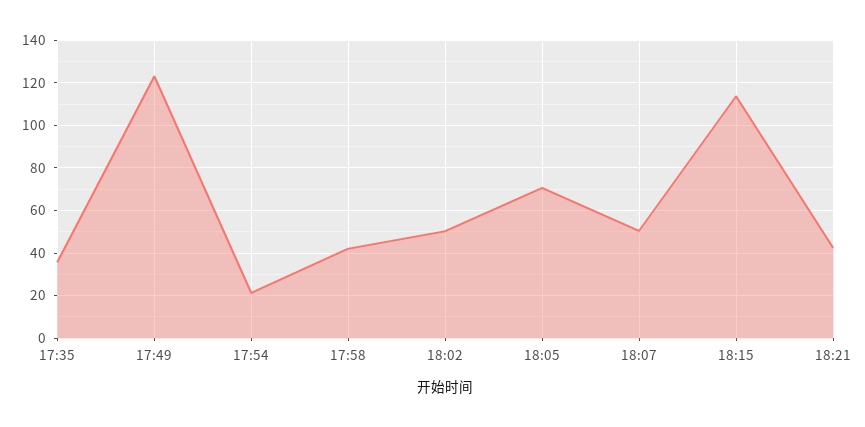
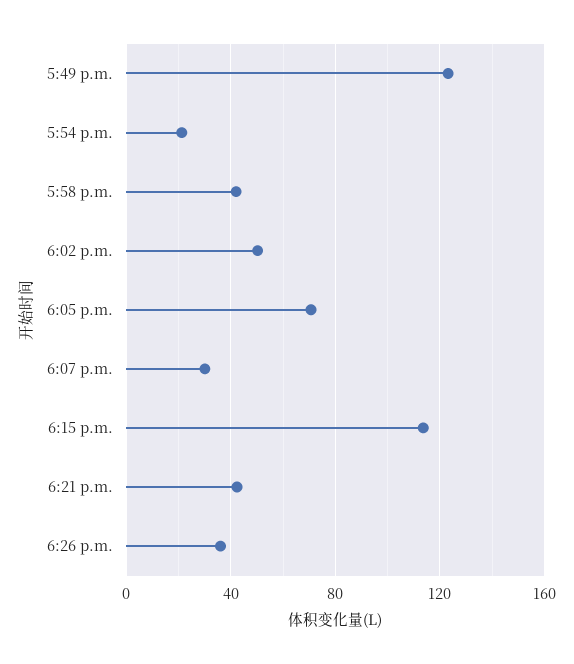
17:35: 35 -> none
18:07: 50 -> 30
6:26 p.m.: none -> 35

